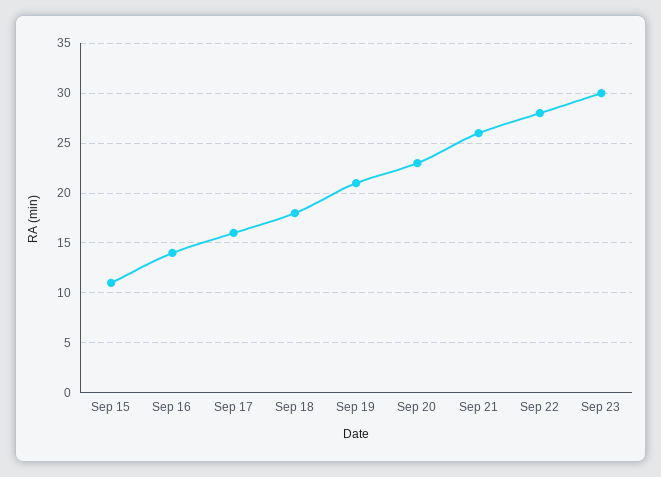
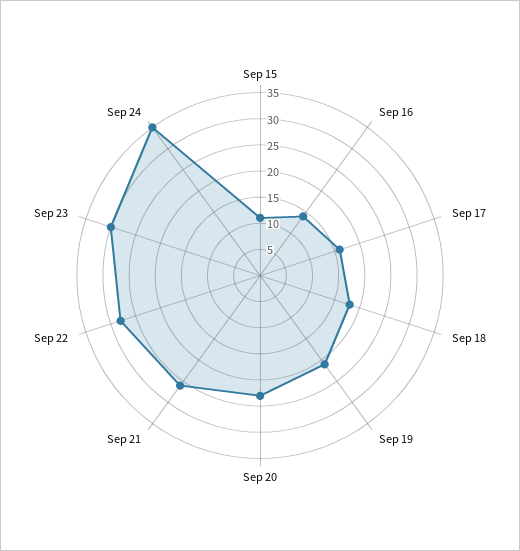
Sep 24: none -> 35

